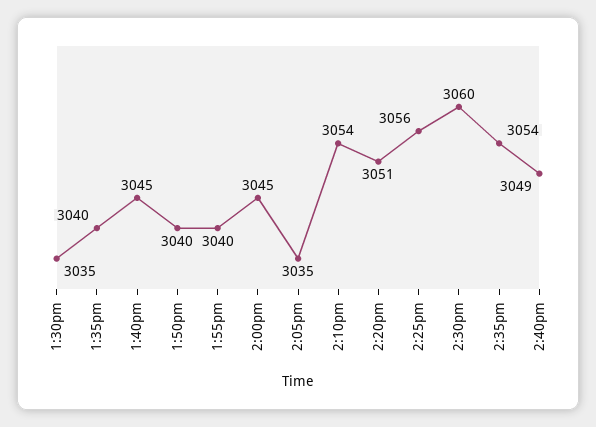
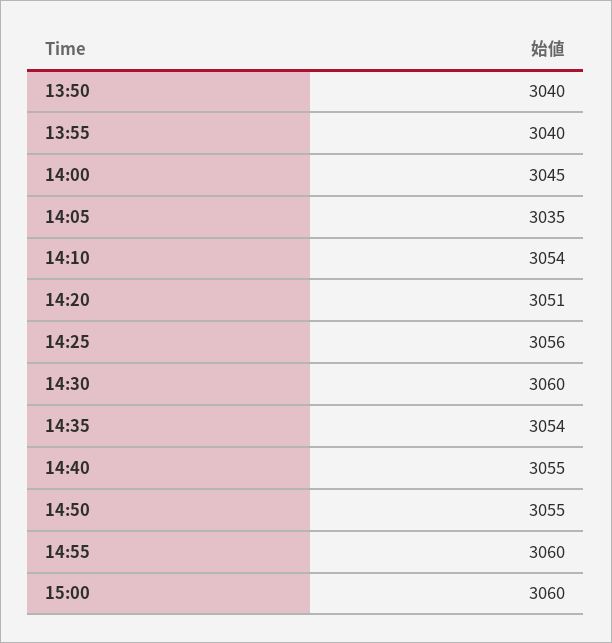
1:30pm: 3035 -> none
1:35pm: 3040 -> none
1:40pm: 3045 -> none
2:40pm: 3049 -> 3055
14:50: none -> 3055
14:55: none -> 3060
15:00: none -> 3060

